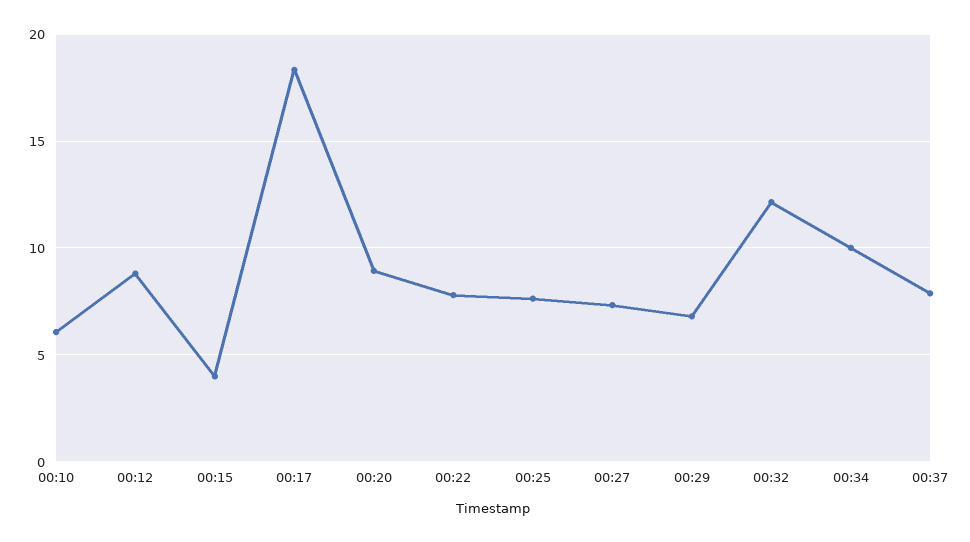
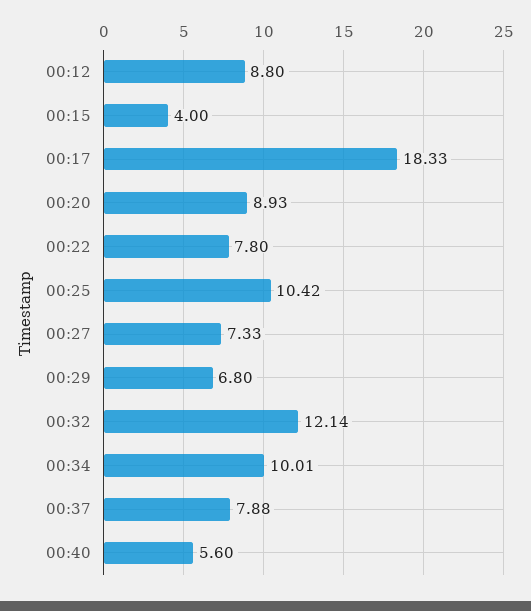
00:10: 6 -> none
00:25: 7.5 -> 10.42
00:40: none -> 5.6

